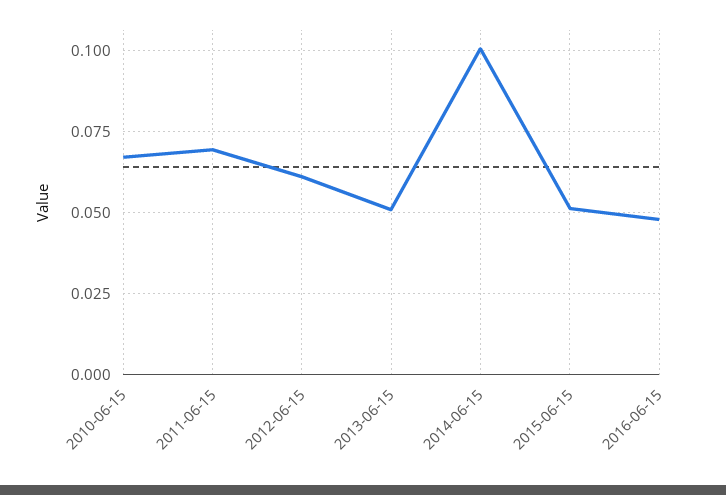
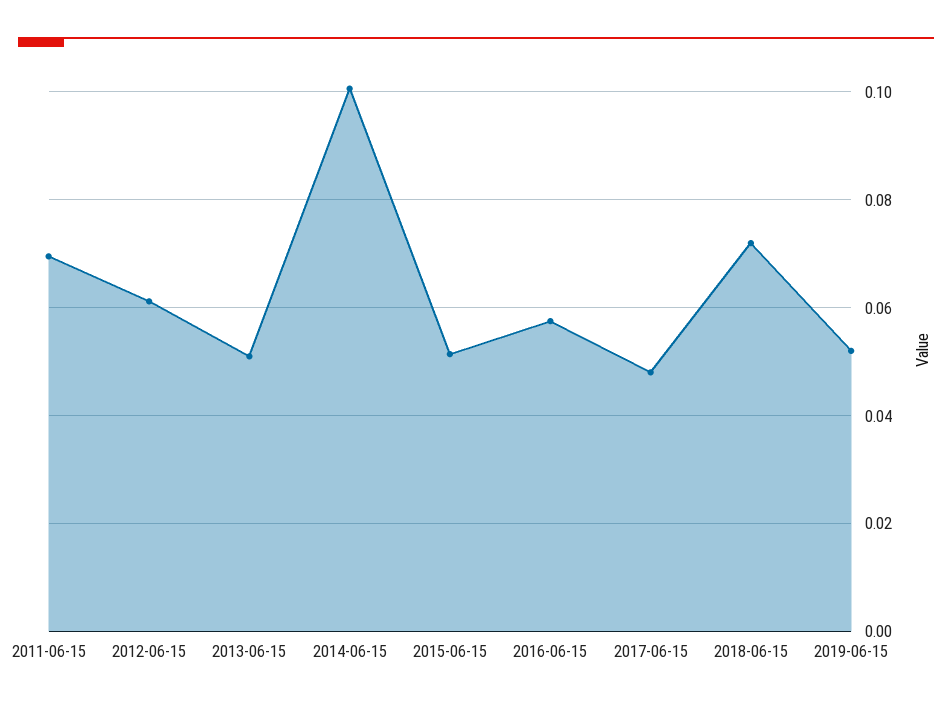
2010-06-15: 0.0675 -> none
2016-06-15: 0.0475 -> 0.058
2017-06-15: none -> 0.048
2018-06-15: none -> 0.072
2019-06-15: none -> 0.052

